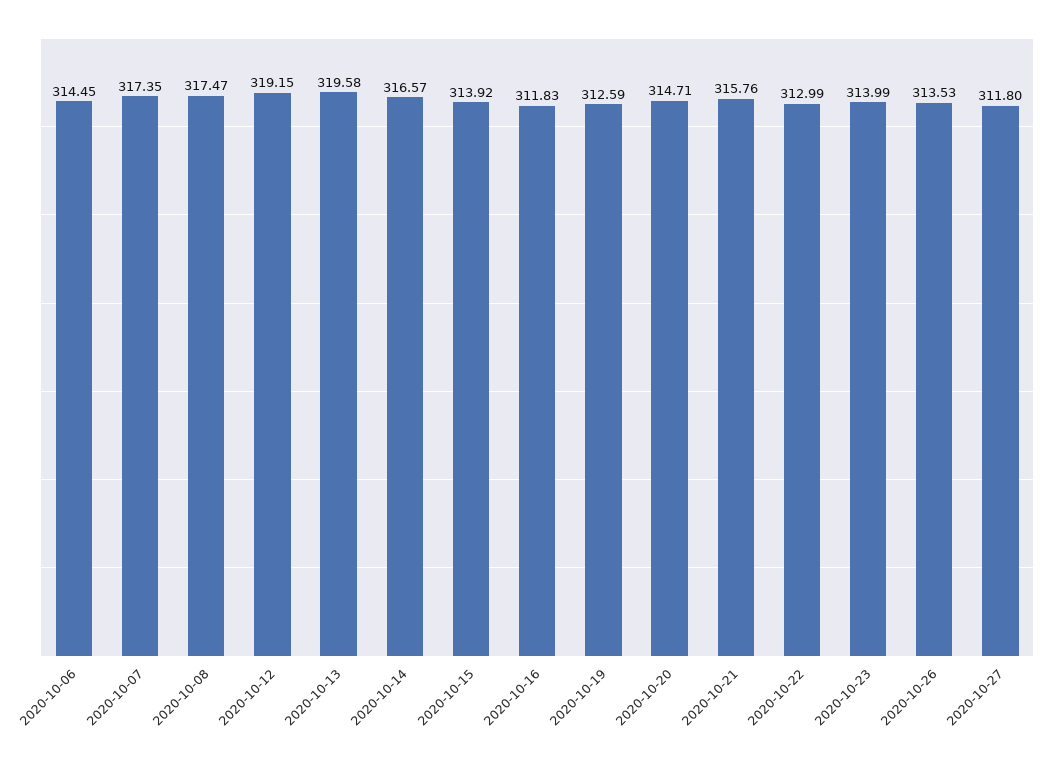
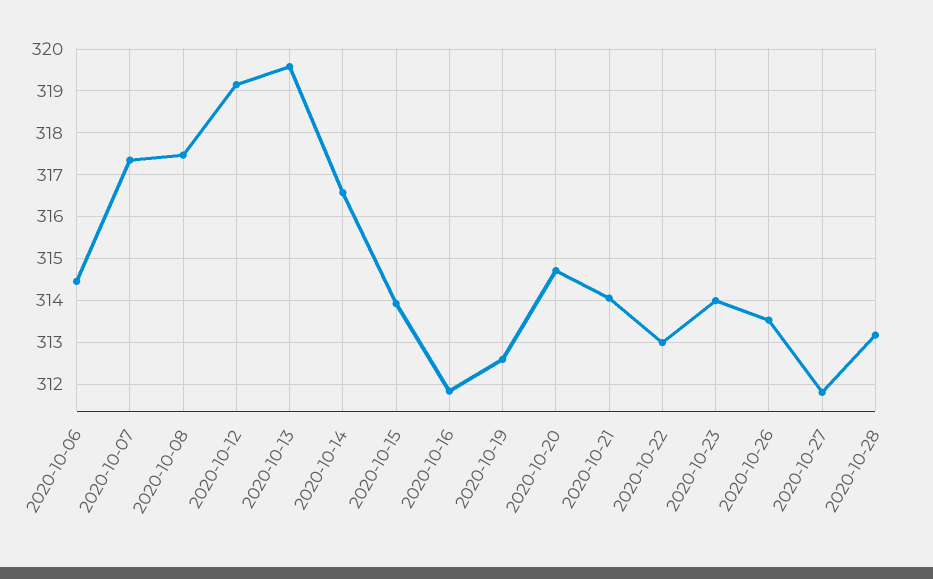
2020-10-21: 315.76 -> 314
2020-10-28: none -> 313.2

